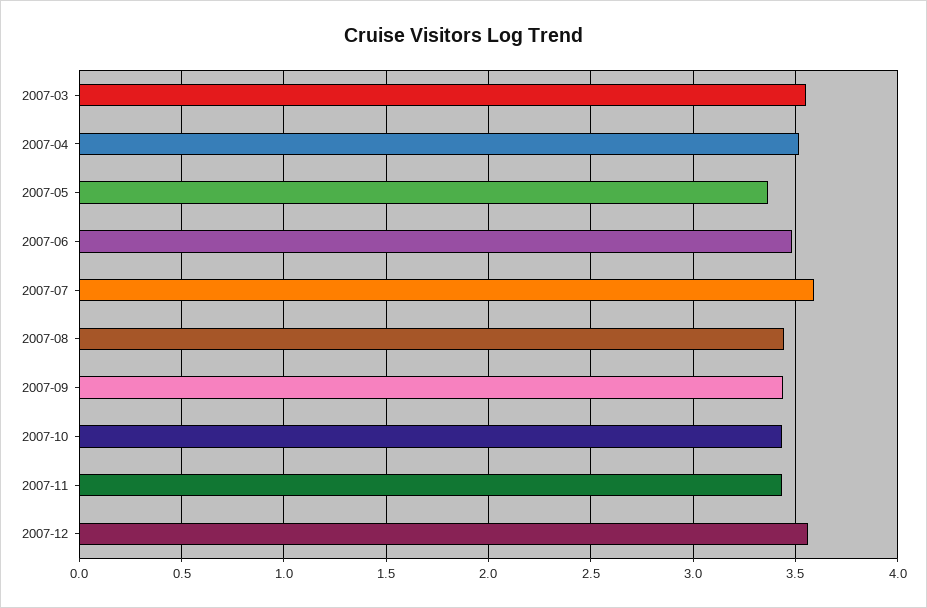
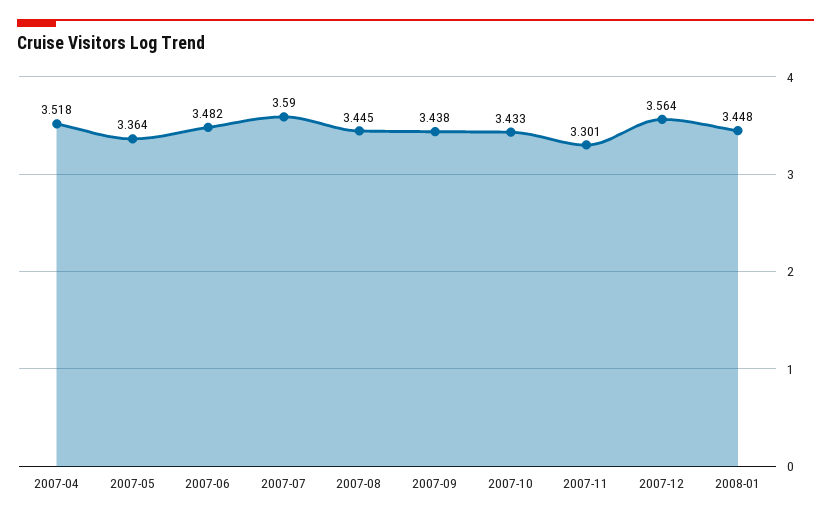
2007-03: 3.55 -> none
2007-11: 3.45 -> 3.301
2008-01: none -> 3.448

